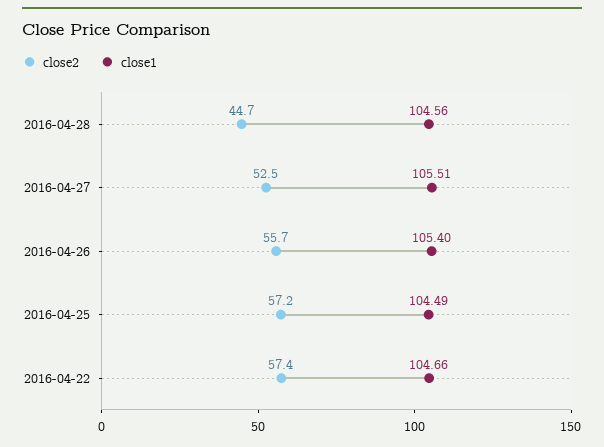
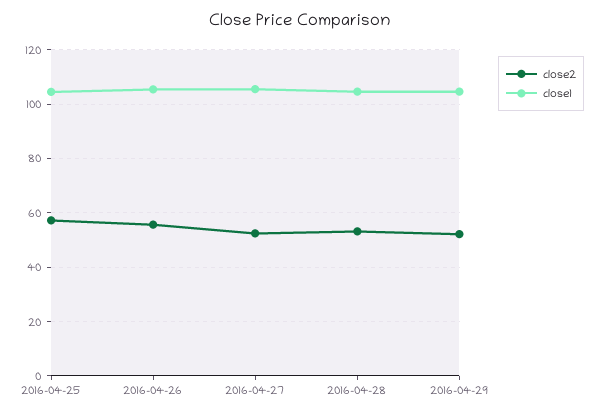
close2, 2016-04-28: 44.7 -> 52.5
close2, 2016-04-22: 57.4 -> none
close1, 2016-04-22: 104.66 -> none
close2, 2016-04-29: none -> 52.5
close1, 2016-04-29: none -> 105

